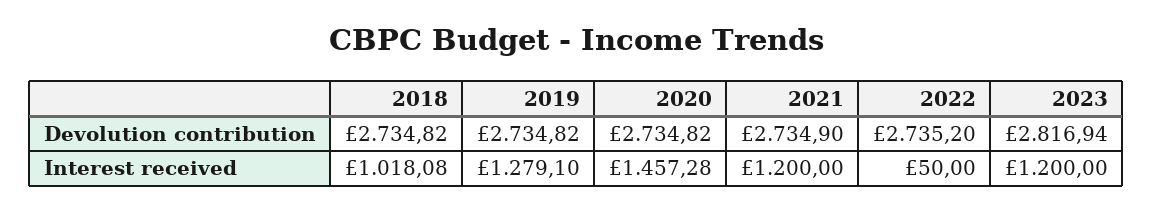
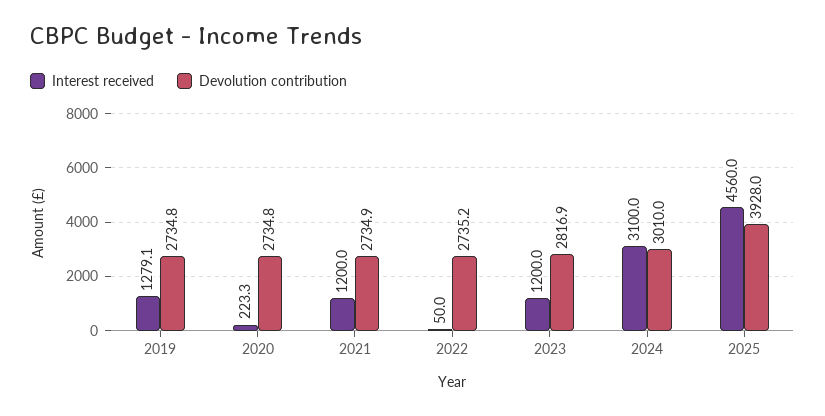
Devolution contribution, 2018: 2734.82 -> none
Interest received, 2018: 1018.08 -> none
Interest received, 2020: 1457.28 -> 223.3
Interest received, 2024: none -> 3100
Devolution contribution, 2024: none -> 3010
Interest received, 2025: none -> 4560
Devolution contribution, 2025: none -> 3928

